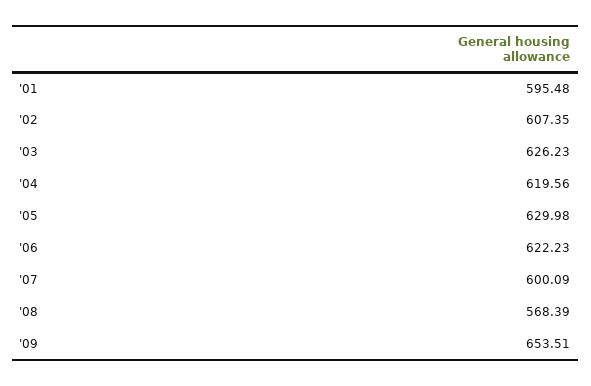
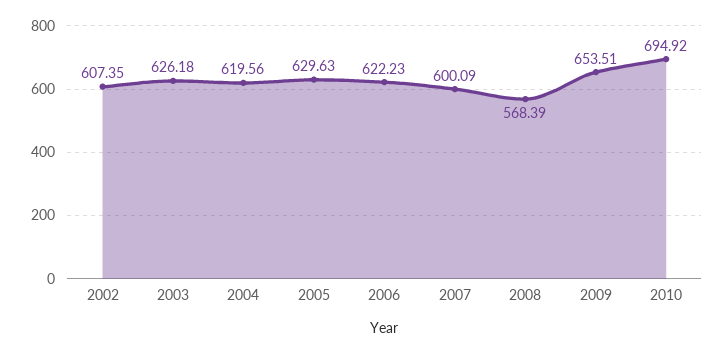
'01: 595.48 -> none
'03: 626.23 -> 626.18
'05: 629.98 -> 629.63
2010: none -> 694.92

